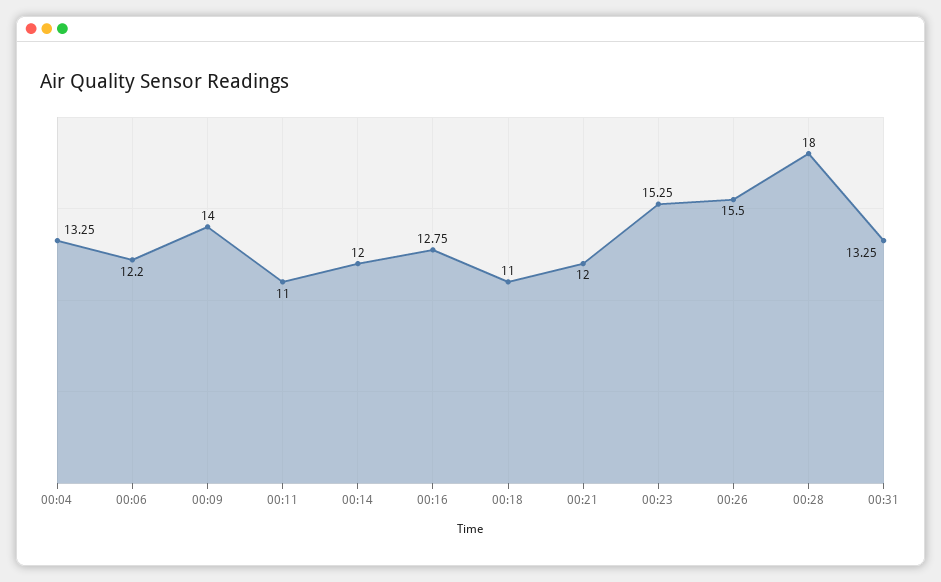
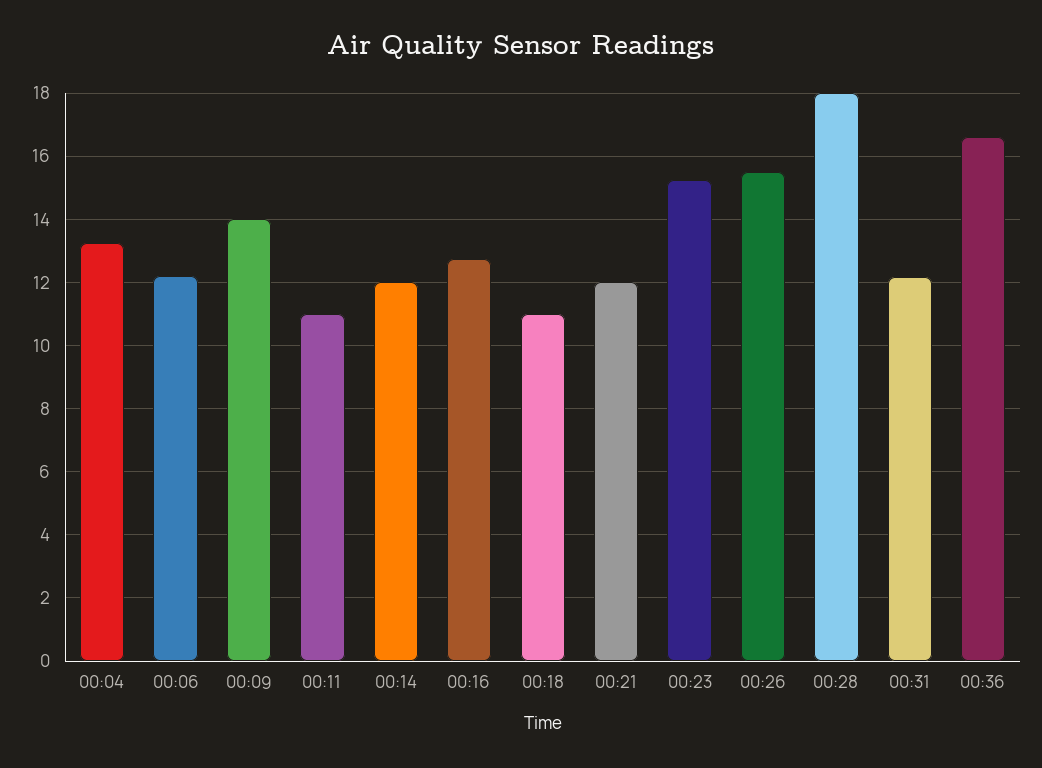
00:31: 13.25 -> 12.2
00:36: none -> 16.6

